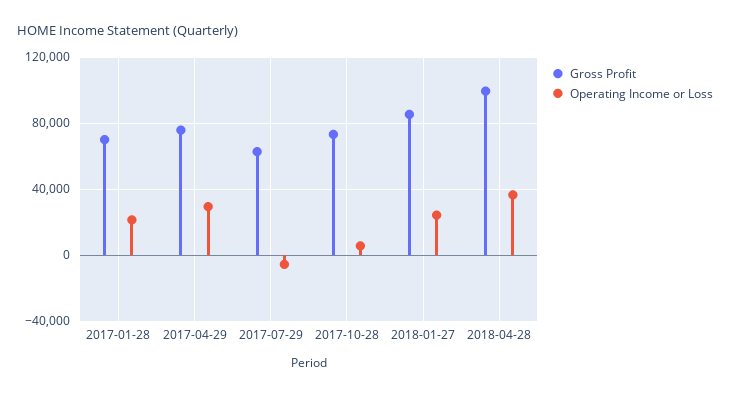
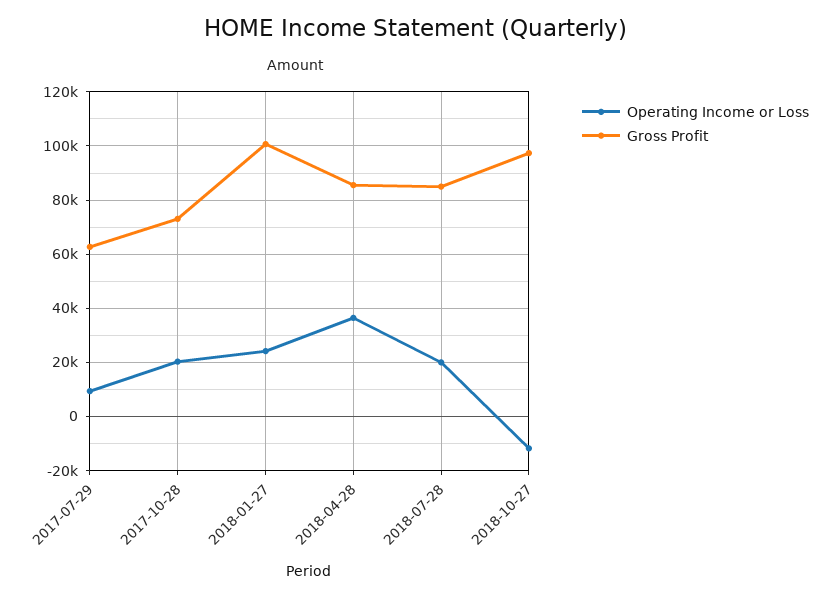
Gross Profit, 2017-01-28: 70000 -> none
Operating Income or Loss, 2017-01-28: 20000 -> none
Gross Profit, 2017-04-29: 75000 -> none
Operating Income or Loss, 2017-04-29: 30000 -> none
Operating Income or Loss, 2017-07-29: -5000 -> 10000
Operating Income or Loss, 2017-10-28: 5000 -> 20000
Gross Profit, 2018-01-27: 85000 -> 100000
Gross Profit, 2018-04-28: 100000 -> 85000
Operating Income or Loss, 2018-07-28: none -> 20000
Gross Profit, 2018-07-28: none -> 85000
Operating Income or Loss, 2018-10-27: none -> -12500
Gross Profit, 2018-10-27: none -> 97500

